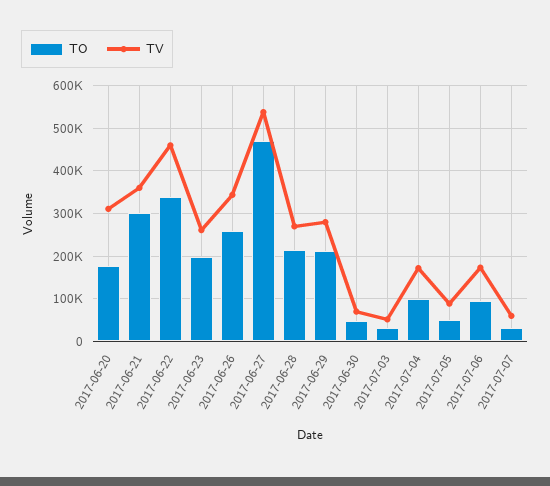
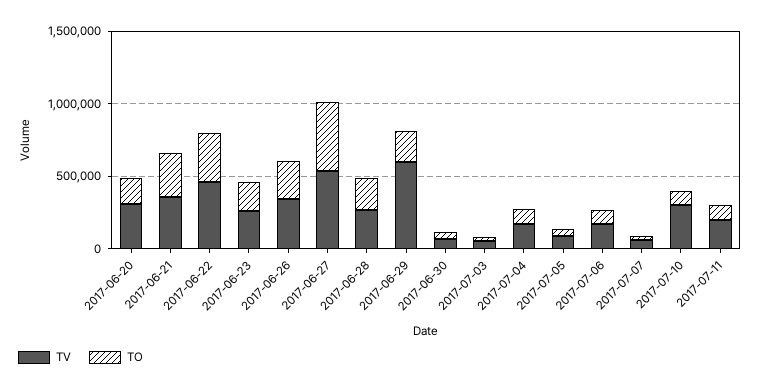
TV, 2017-06-29: 280000 -> 600000
TV, 2017-07-10: none -> 300000
TO, 2017-07-10: none -> 100000
TV, 2017-07-11: none -> 200000
TO, 2017-07-11: none -> 100000

